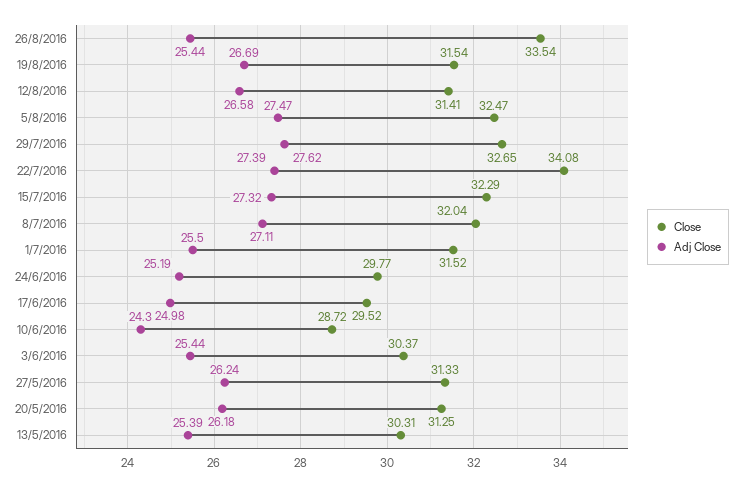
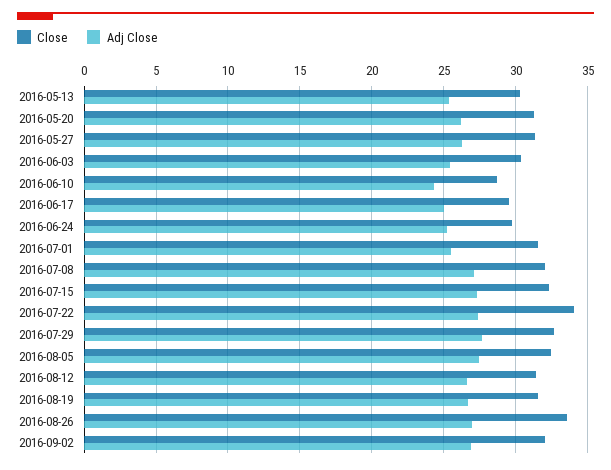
Adj Close, 26/8/2016: 25.44 -> 27
Close, 2016-09-02: none -> 32
Adj Close, 2016-09-02: none -> 27

